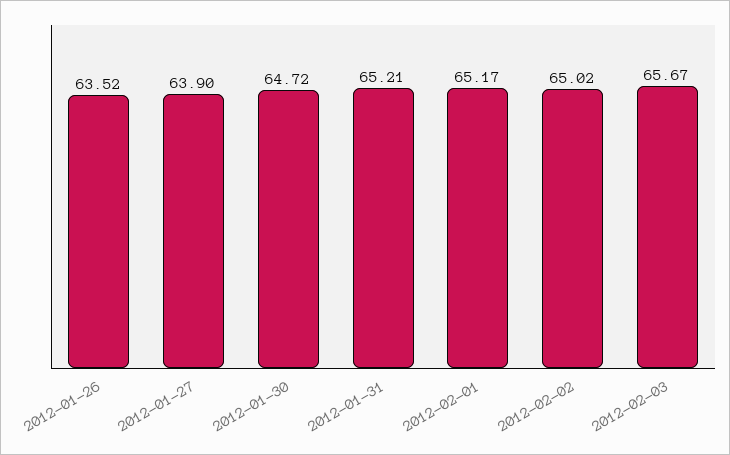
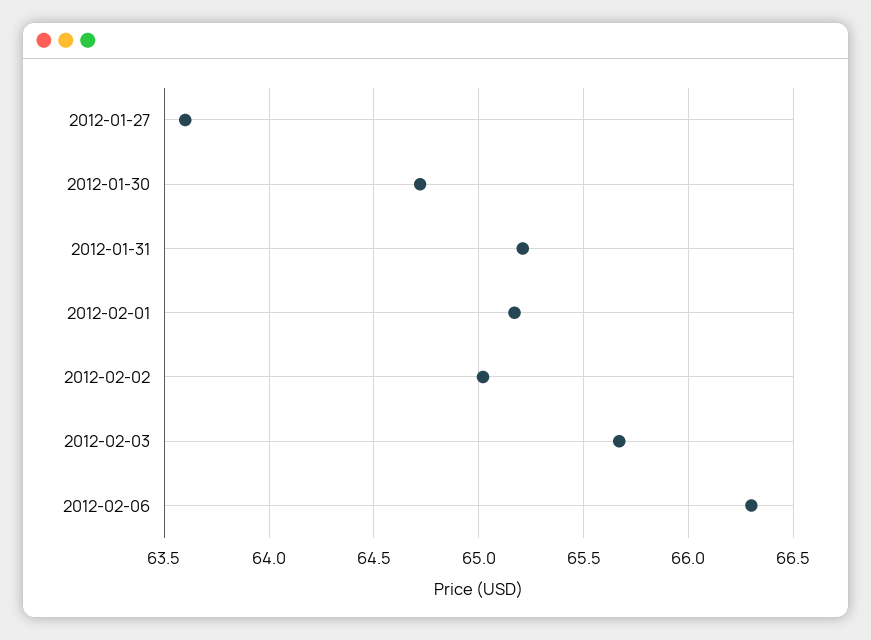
2012-01-26: 63.52 -> none
2012-01-27: 63.9 -> 63.6
2012-02-06: none -> 66.3

